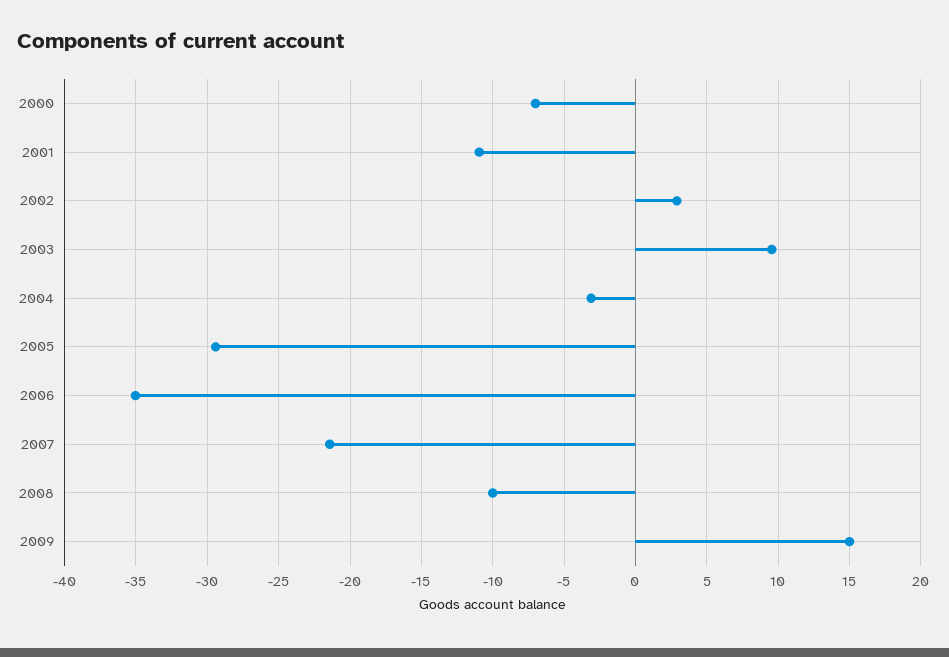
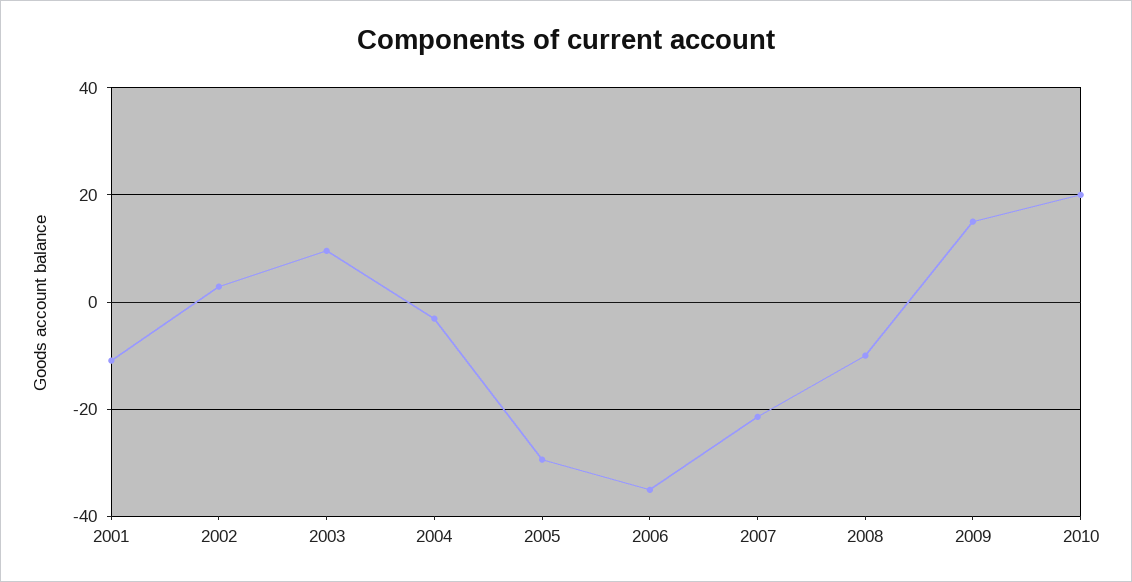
2000: -7 -> none
2010: none -> 20

